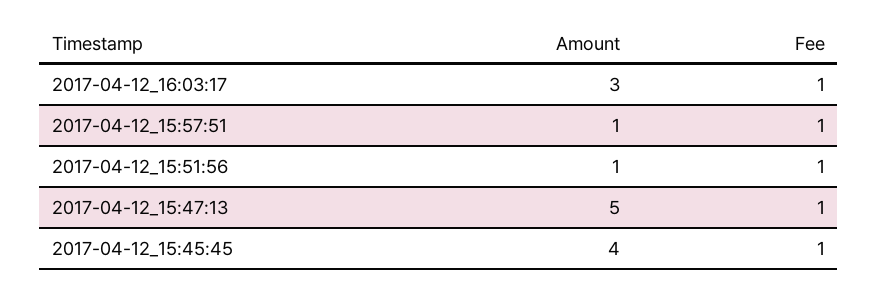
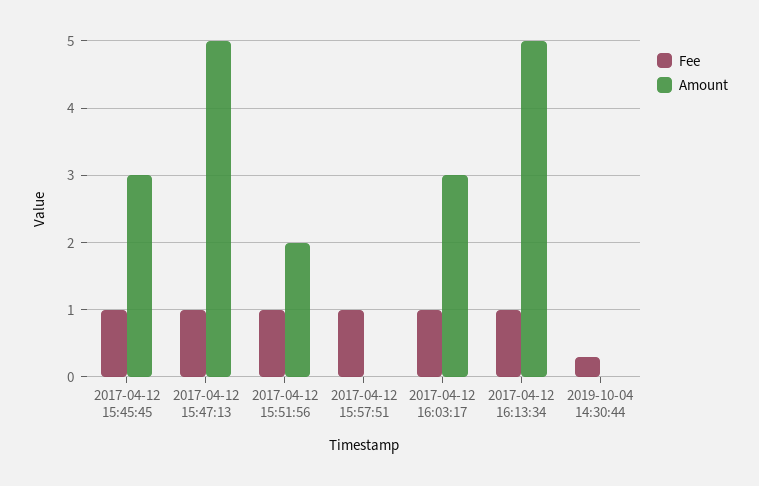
Amount, 2017-04-12_15:57:51: 1 -> 0
Amount, 2017-04-12_15:51:56: 1 -> 2
Amount, 2017-04-12_15:45:45: 4 -> 3
Fee, 2017-04-12 16:13:34: none -> 1
Amount, 2017-04-12 16:13:34: none -> 5
Fee, 2019-10-04 14:30:44: none -> 0.3
Amount, 2019-10-04 14:30:44: none -> 0

